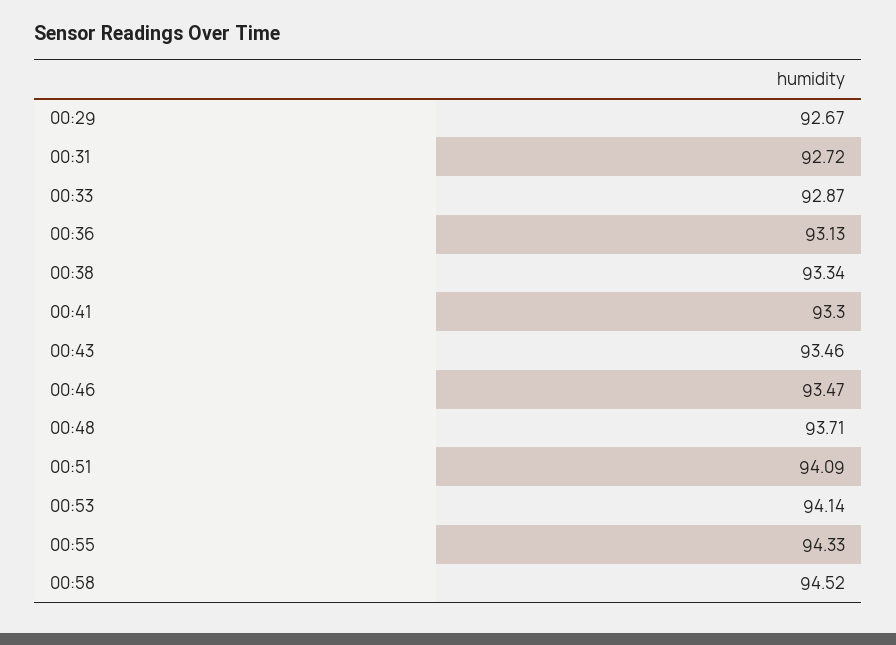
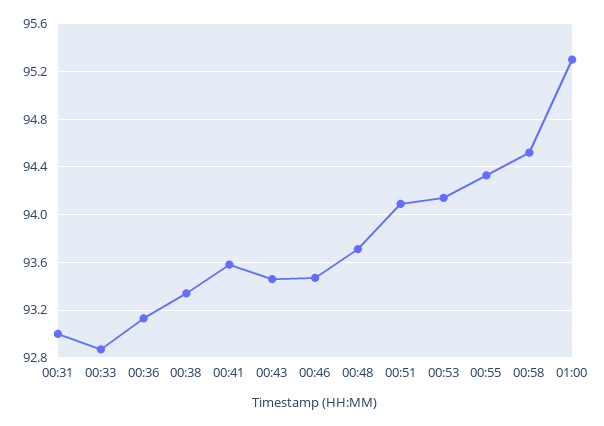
00:29: 92.67 -> none
00:31: 92.72 -> 93
00:41: 93.3 -> 93.6
01:00: none -> 95.3

